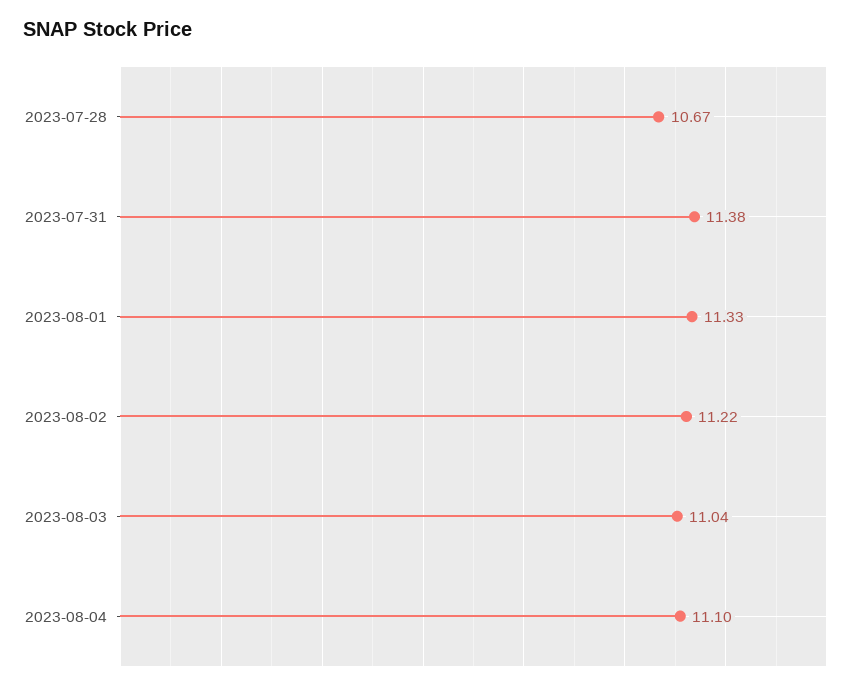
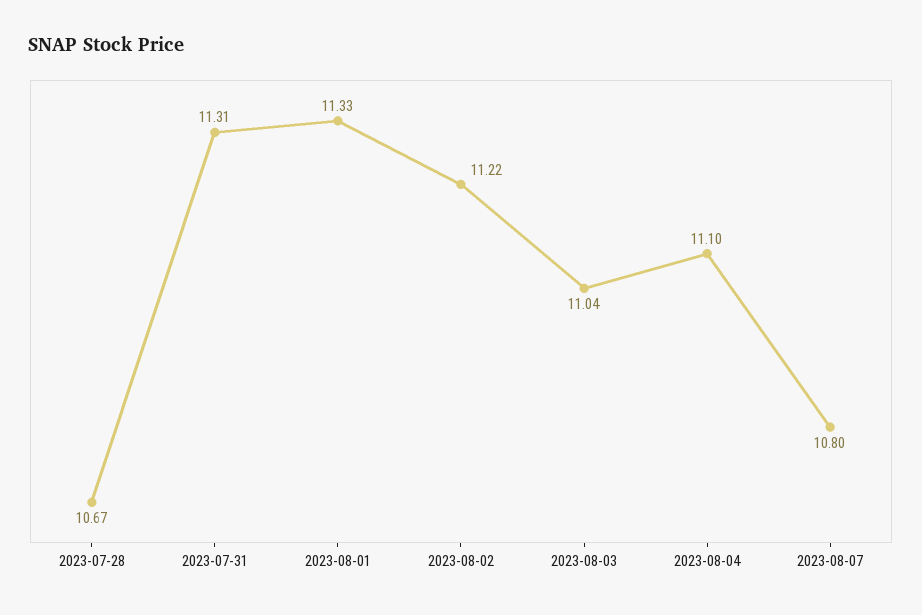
2023-07-31: 11.38 -> 11.31
2023-08-07: none -> 10.8

